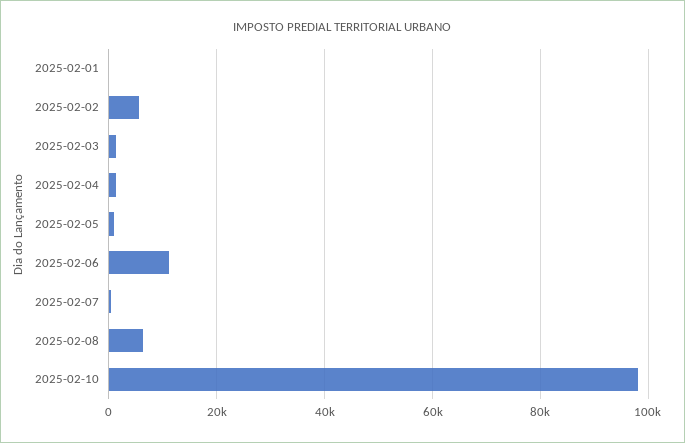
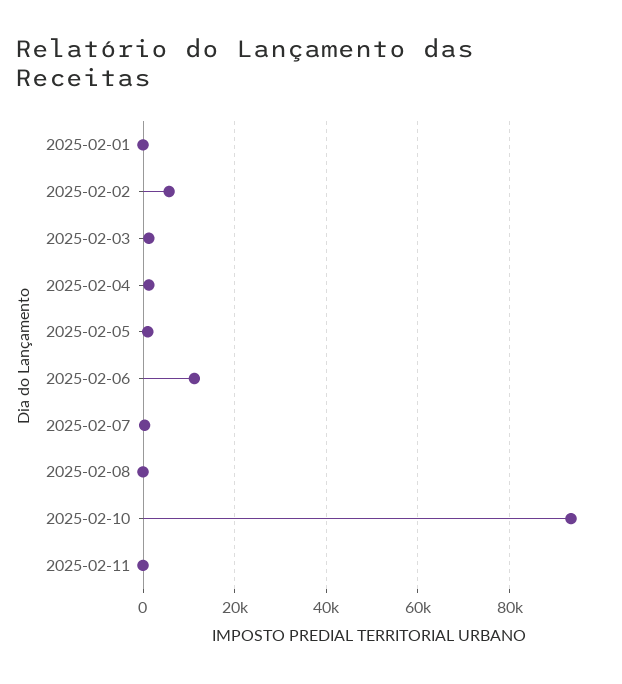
2025-02-08: 6000 -> 0
2025-02-10: 98000 -> 94000
2025-02-11: none -> 0

